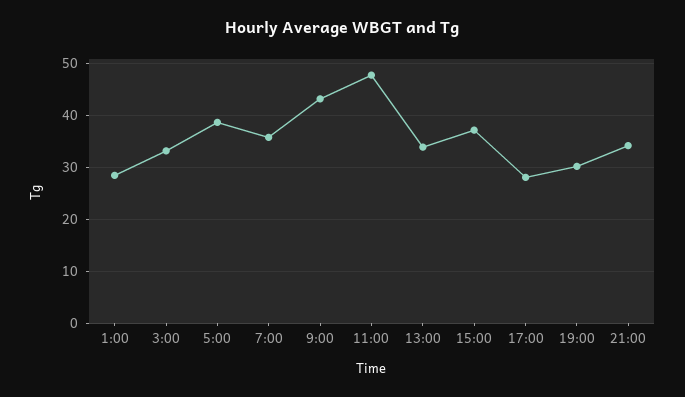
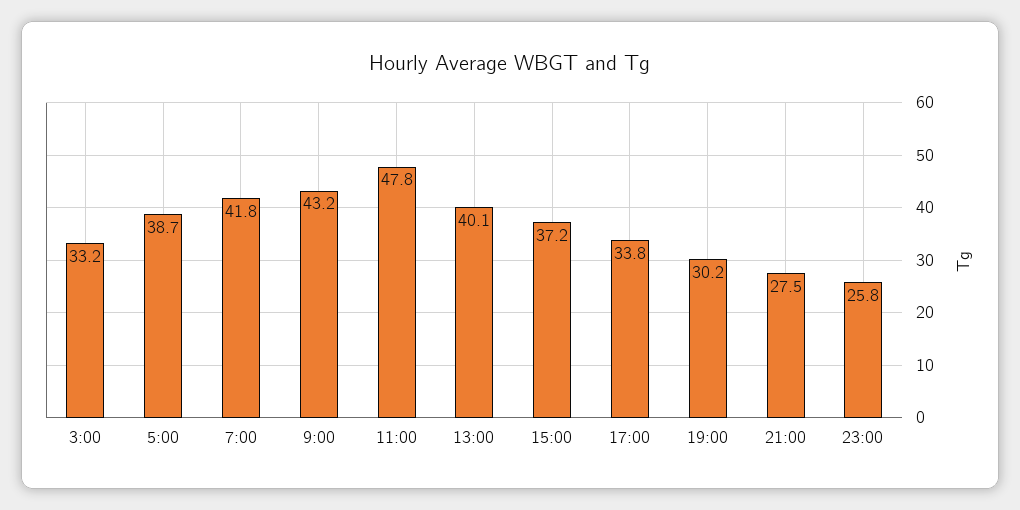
1:00: 28 -> none
7:00: 36 -> 41.8
13:00: 34 -> 40.1
17:00: 28 -> 33.8
21:00: 34 -> 27.5
23:00: none -> 25.8

